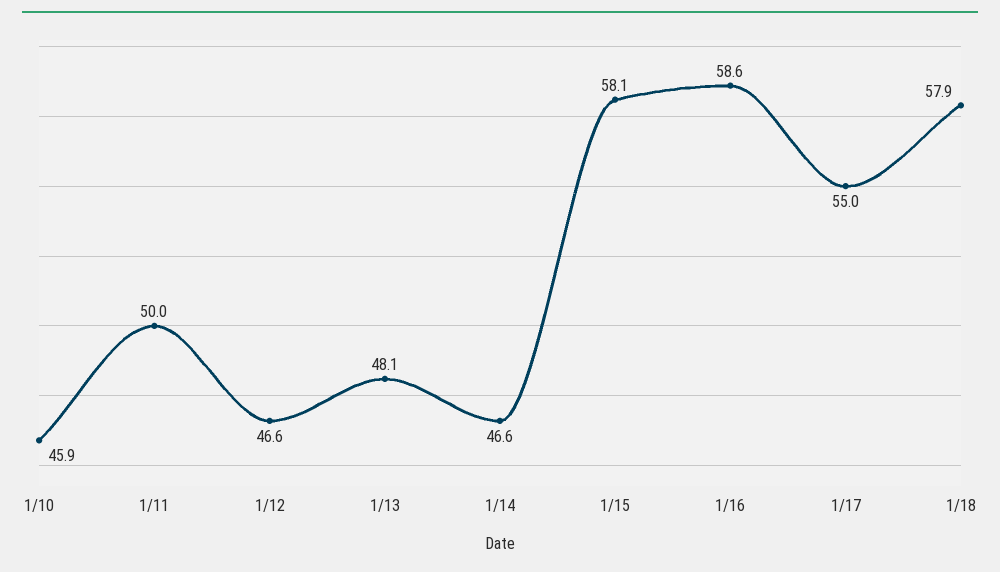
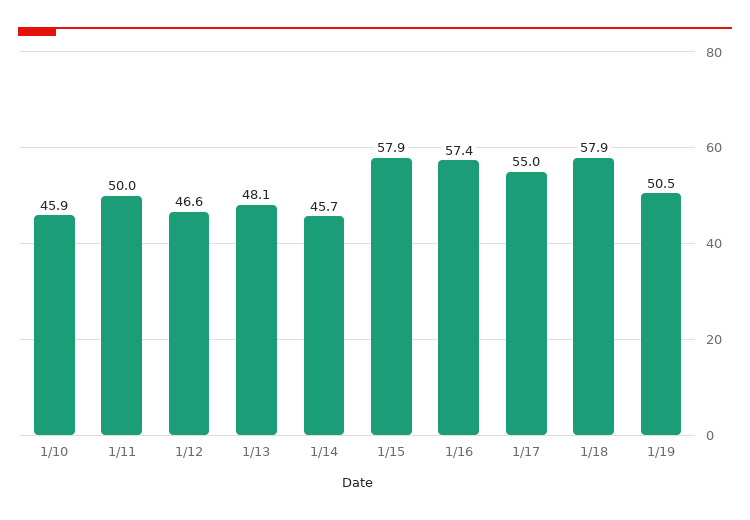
1/14: 46.6 -> 45.7
1/15: 58.1 -> 57.9
1/16: 58.6 -> 57.4
1/19: none -> 50.5

